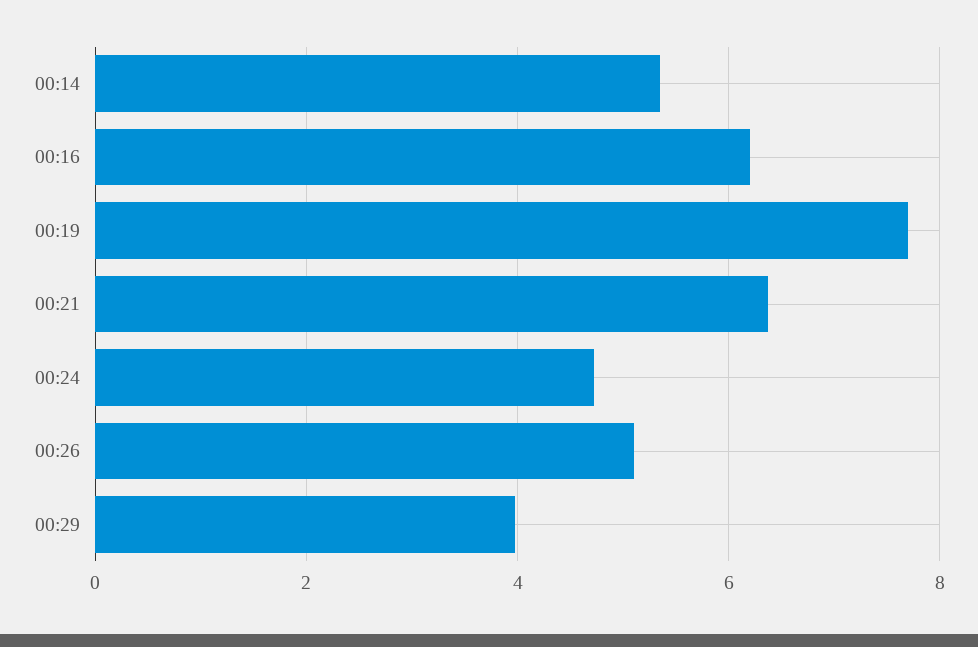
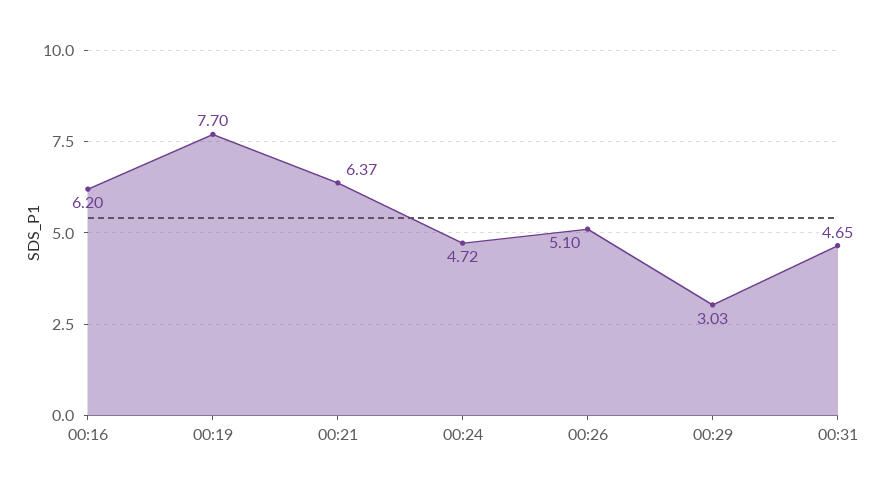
00:14: 5.4 -> none
00:29: 4 -> 3.03
00:31: none -> 4.65

